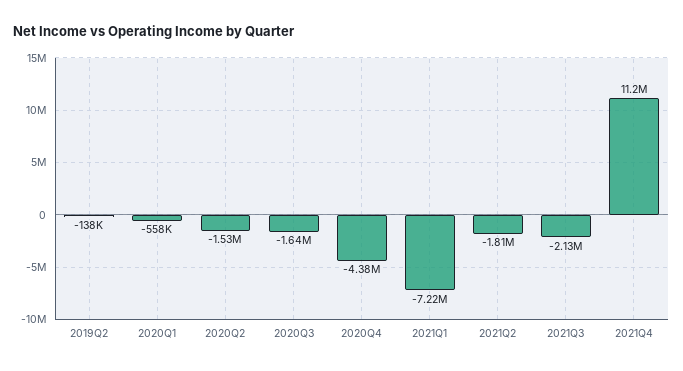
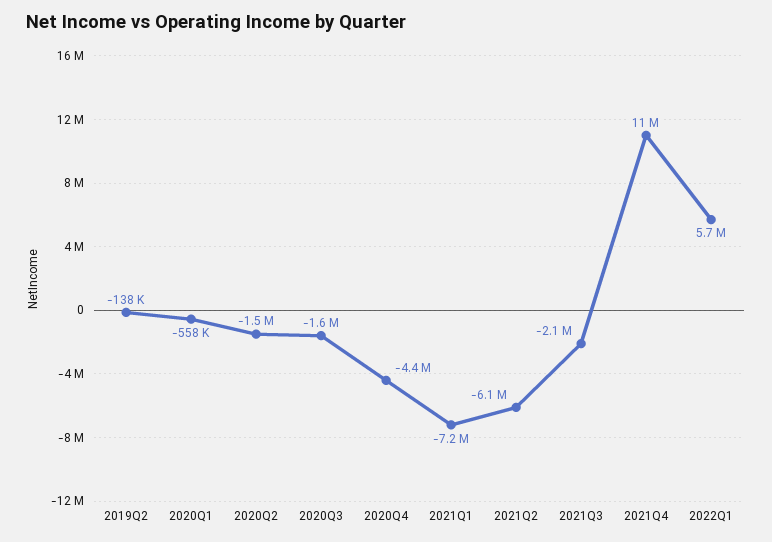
2021Q2: -1810000 -> -6100000
2022Q1: none -> 5700000

